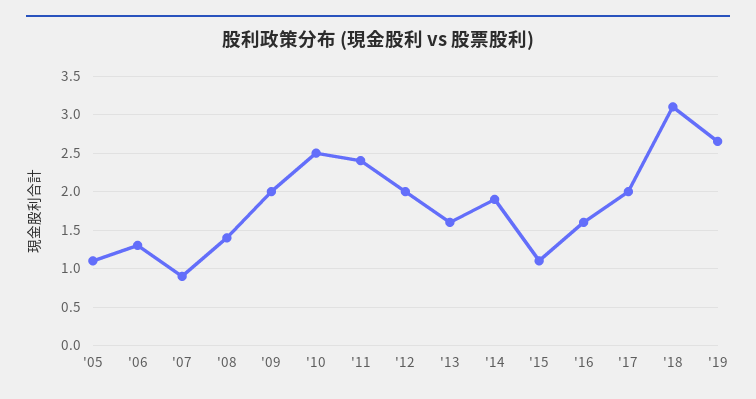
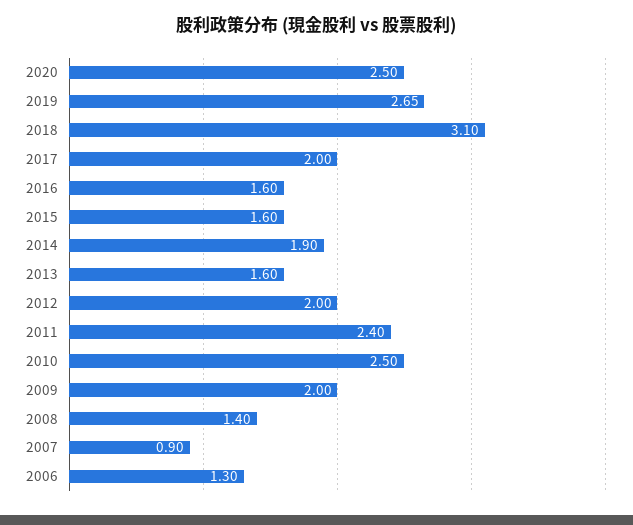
'05: 1.1 -> none
'15: 1.1 -> 1.6
2020: none -> 2.5

